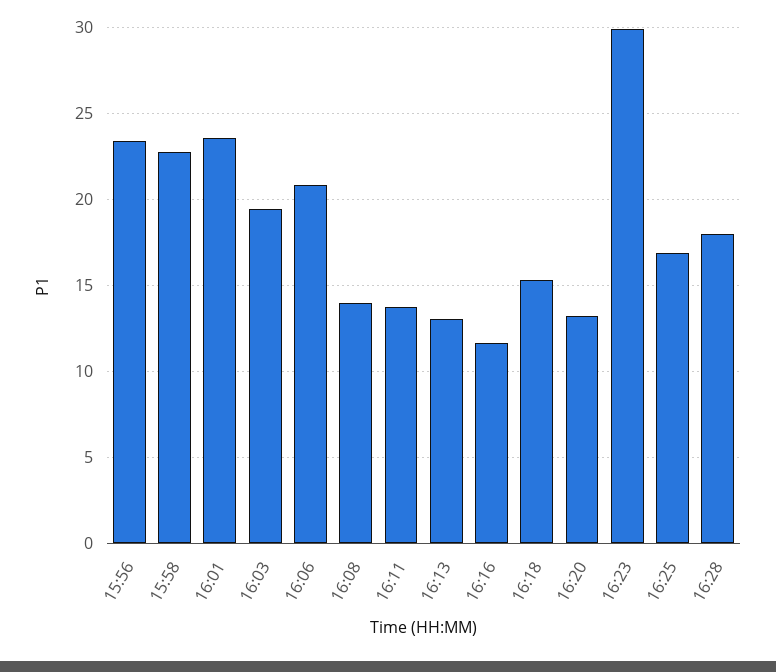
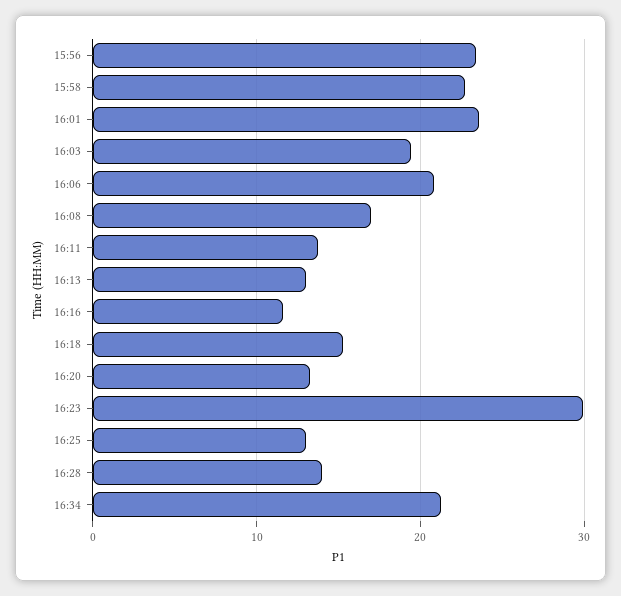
16:08: 14 -> 17
16:25: 17 -> 13
16:28: 18 -> 14
16:34: none -> 21

